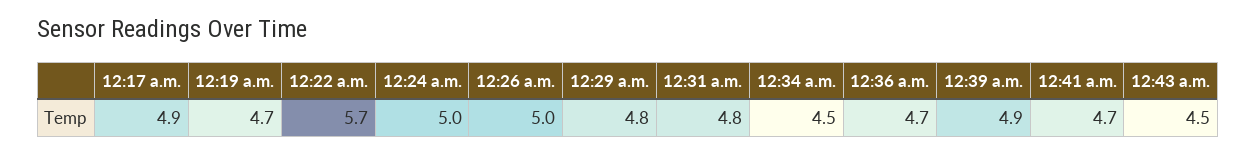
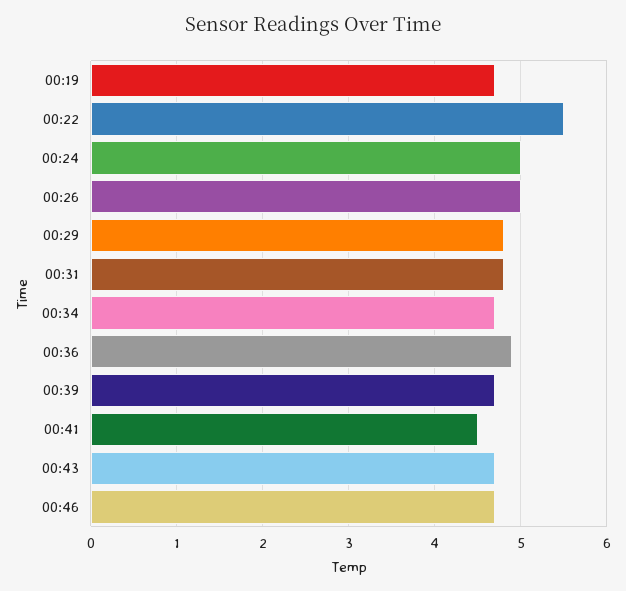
12:17 a.m.: 4.9 -> none
12:22 a.m.: 5.7 -> 5.5
12:34 a.m.: 4.5 -> 4.7
12:36 a.m.: 4.7 -> 4.9
12:39 a.m.: 4.9 -> 4.7
12:41 a.m.: 4.7 -> 4.5
12:43 a.m.: 4.5 -> 4.7
00:46: none -> 4.7

